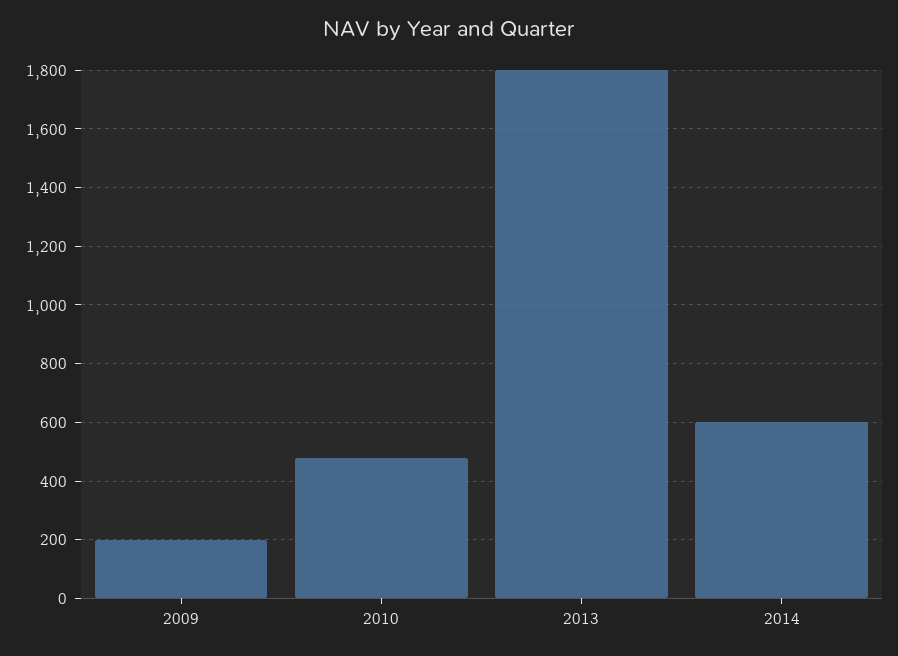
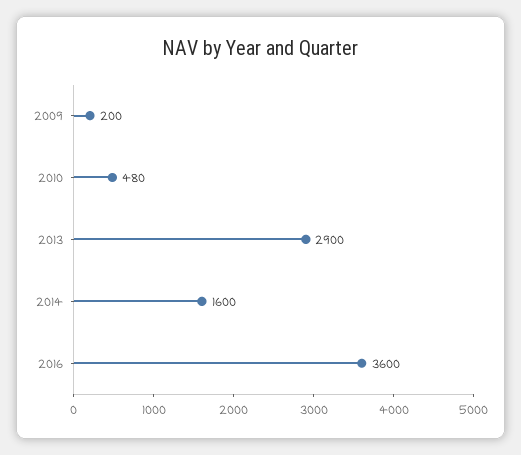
2013: 1800 -> 2900
2014: 600 -> 1600
2016: none -> 3600

